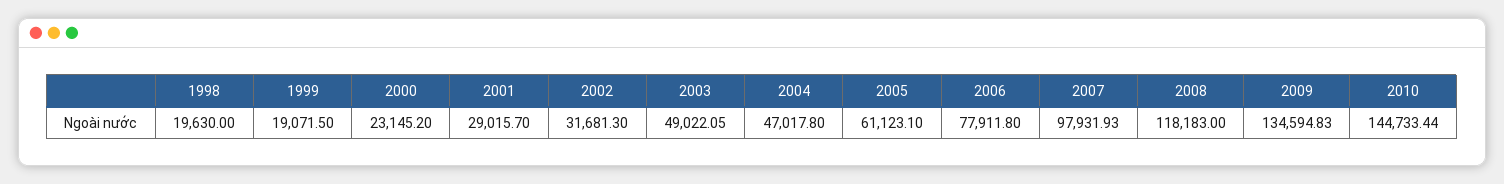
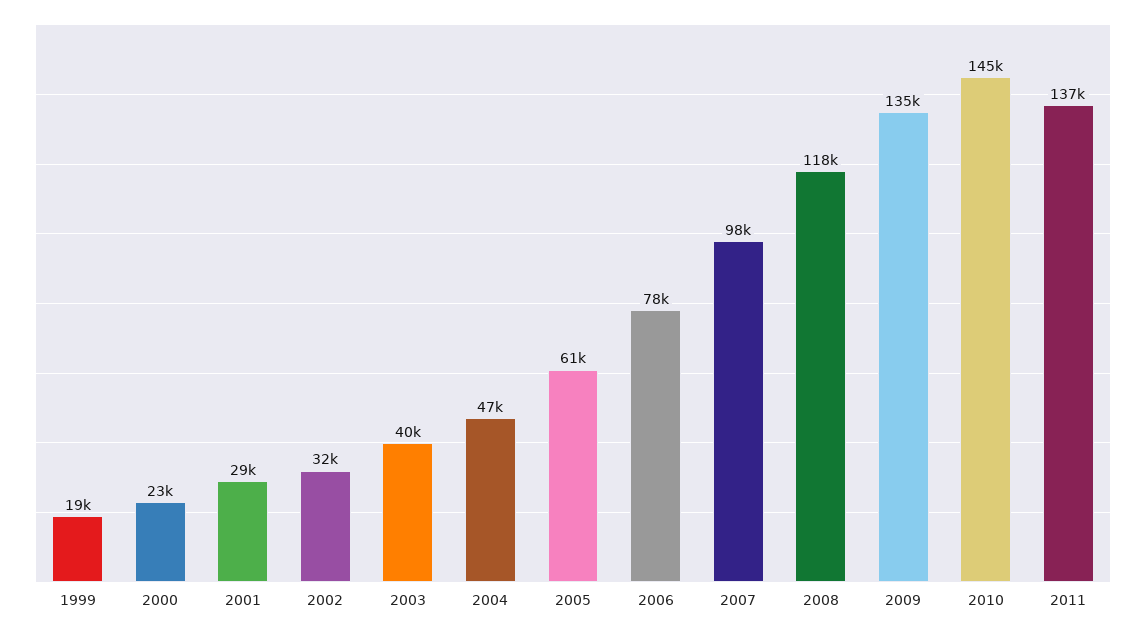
1998: 19630 -> none
2003: 49022.05 -> 40000
2011: none -> 137000

